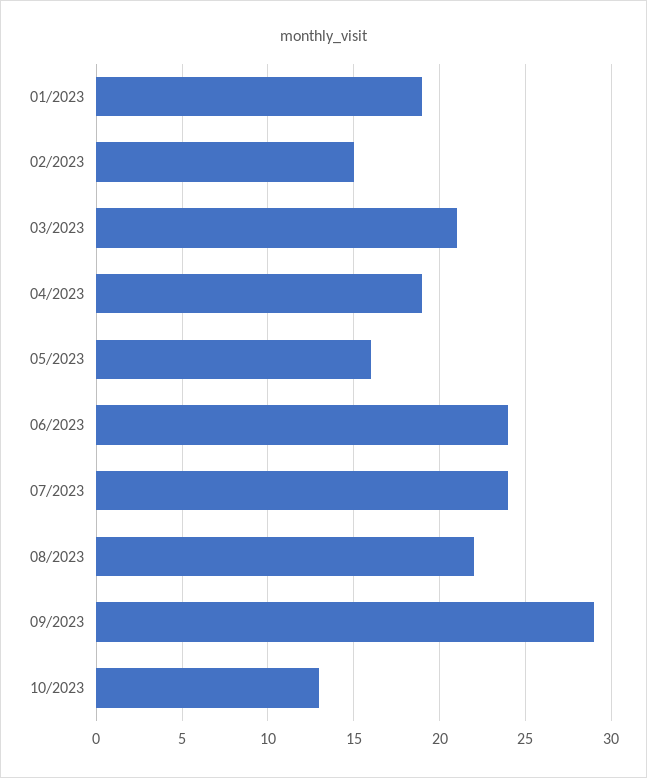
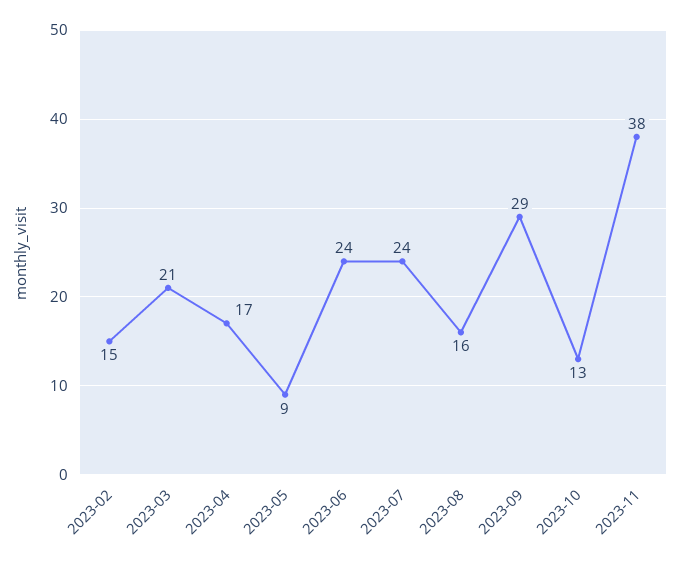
01/2023: 19 -> none
04/2023: 19 -> 17
05/2023: 16 -> 9
08/2023: 22 -> 16
2023-11: none -> 38

